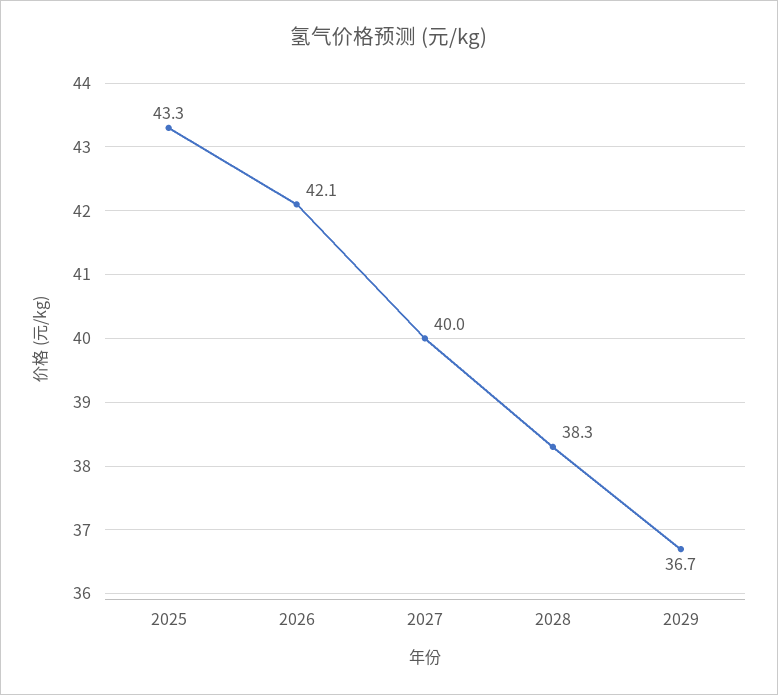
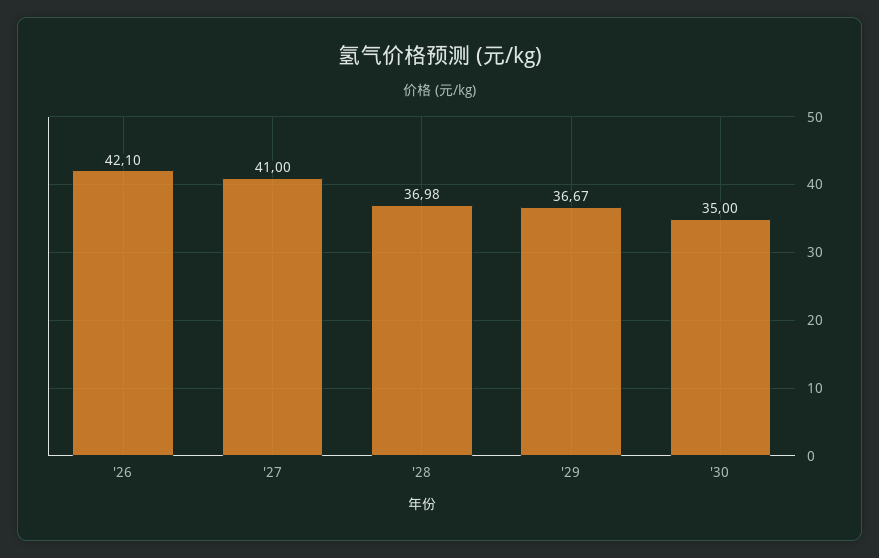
2025: 43.3 -> none
2027: 40 -> 41
2028: 38.3 -> 36.98
'30: none -> 35

